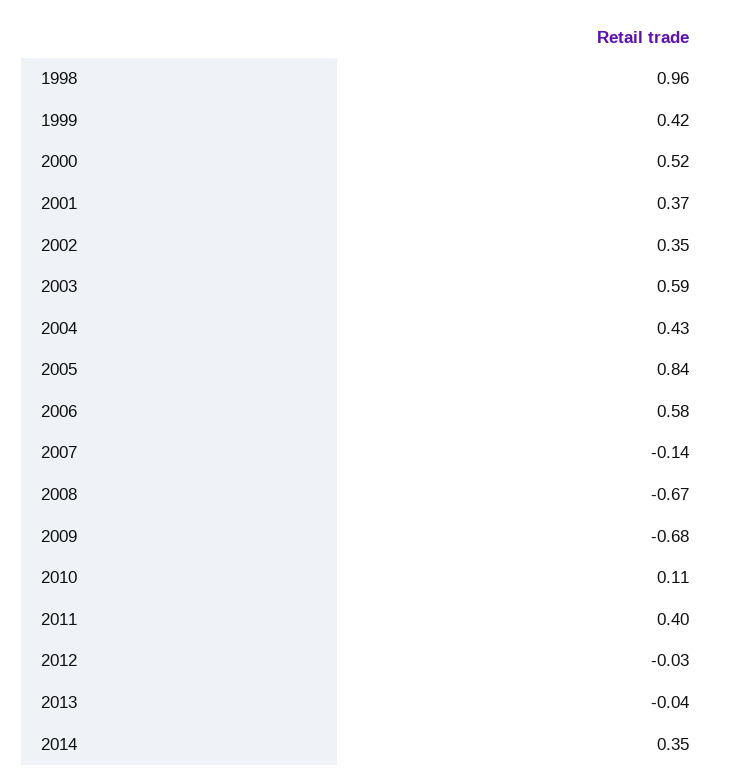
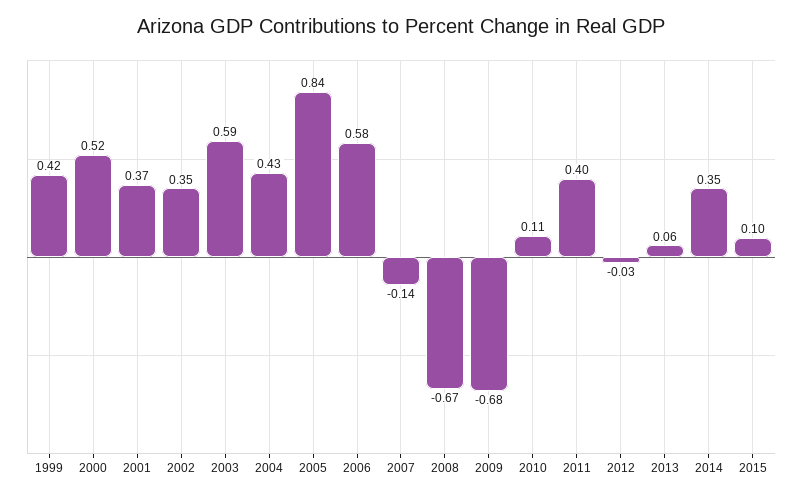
1998: 0.96 -> none
2013: -0.04 -> 0.06
2015: none -> 0.1

